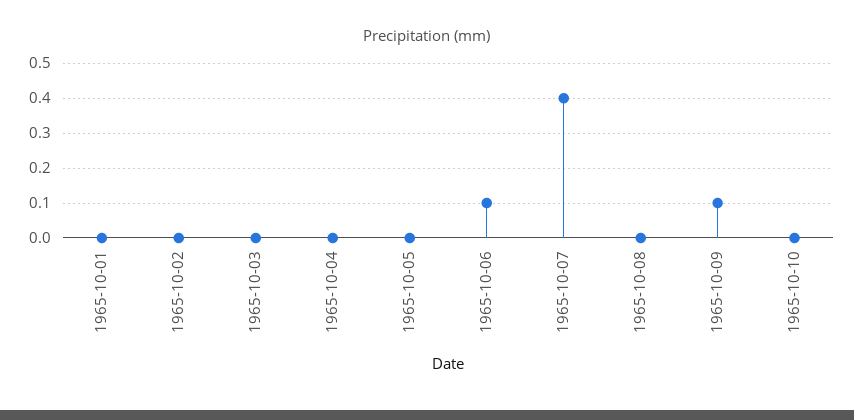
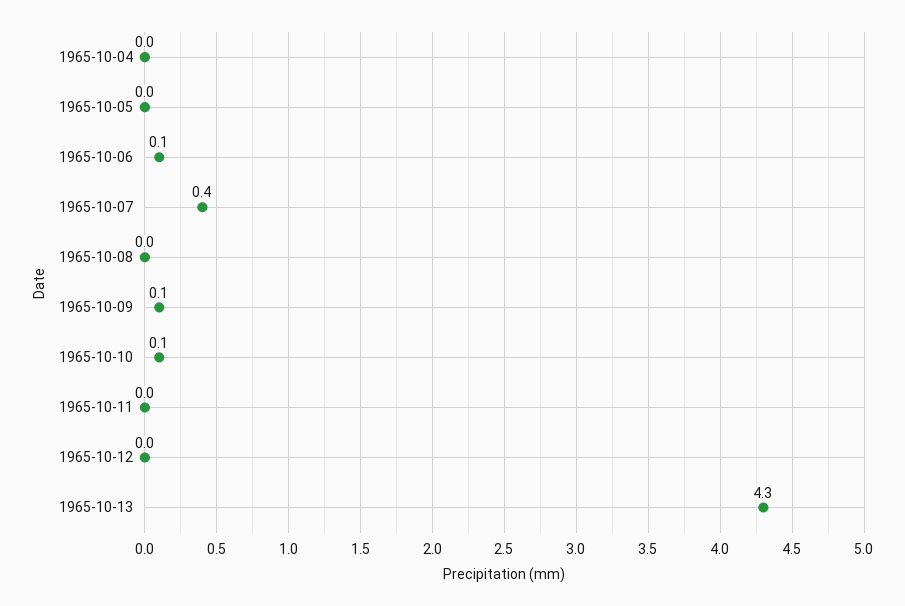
1965-10-01: 0 -> none
1965-10-02: 0 -> none
1965-10-03: 0 -> none
1965-10-10: 0 -> 0.1
1965-10-11: none -> 0
1965-10-12: none -> 0
1965-10-13: none -> 4.3

